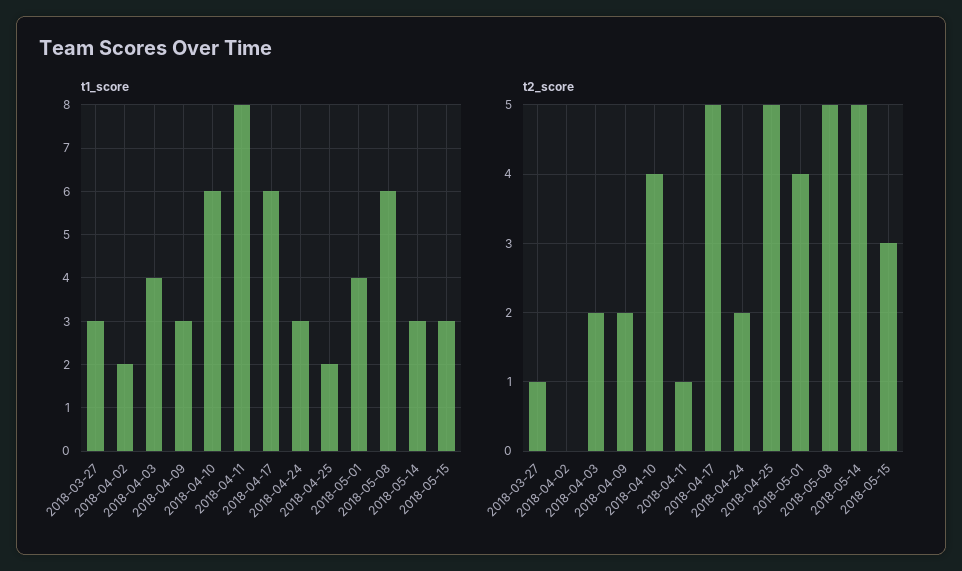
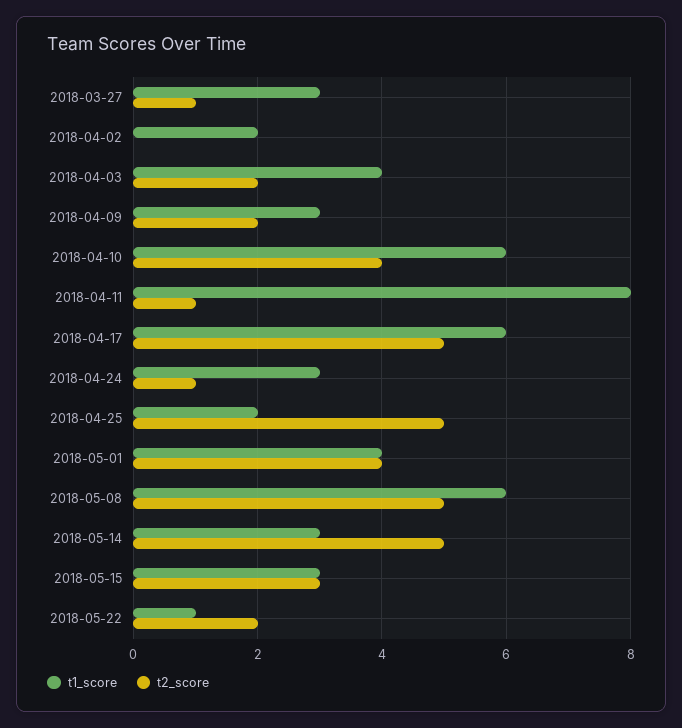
t2_score, 2018-04-24: 2 -> 1
t1_score, 2018-05-22: none -> 1
t2_score, 2018-05-22: none -> 2

